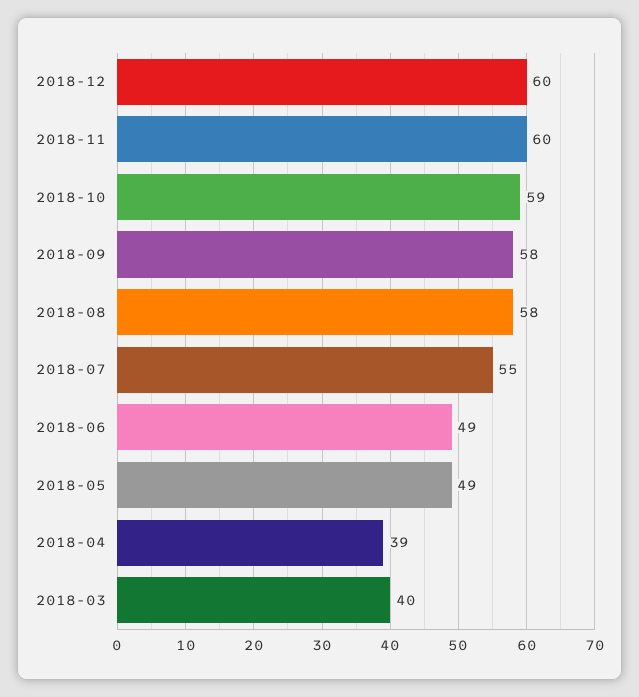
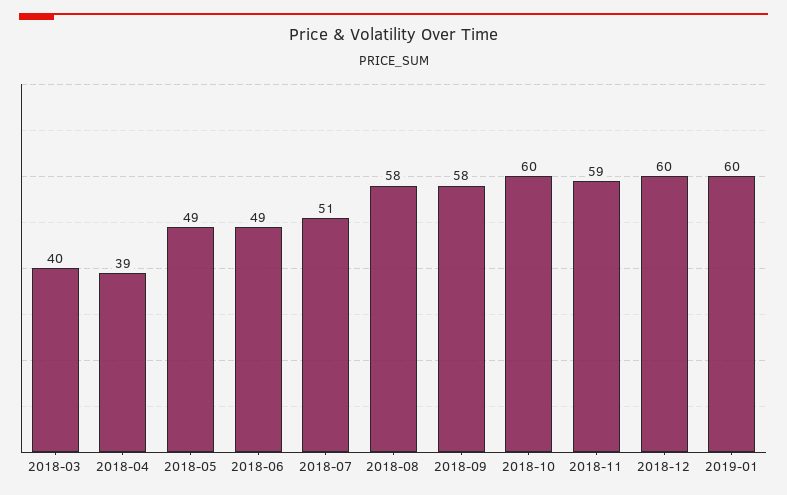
2018-11: 60 -> 59
2018-10: 59 -> 60
2018-07: 55 -> 51
2019-01: none -> 60

